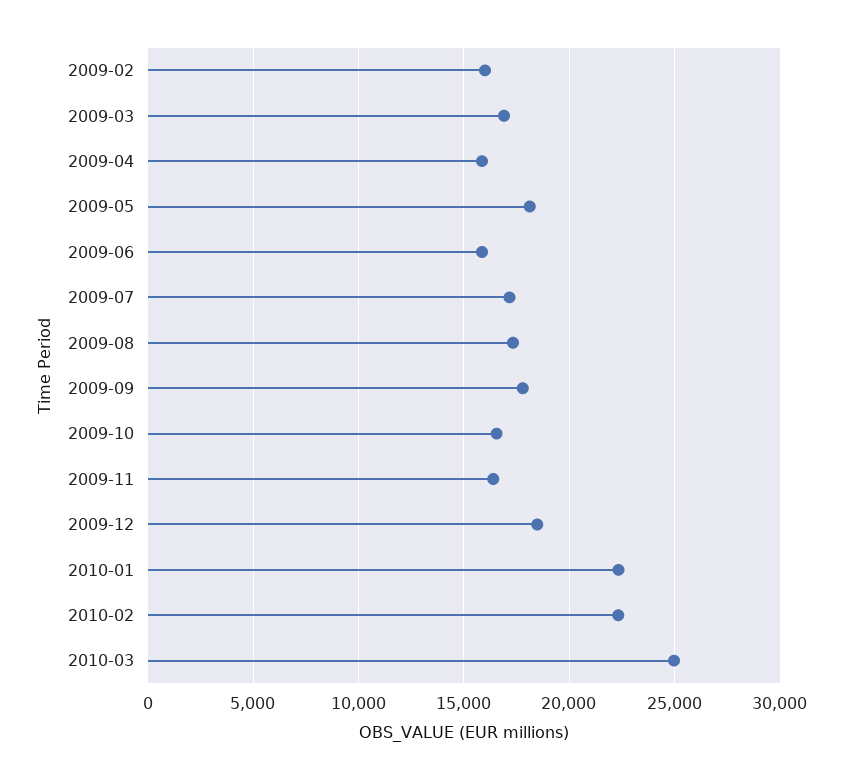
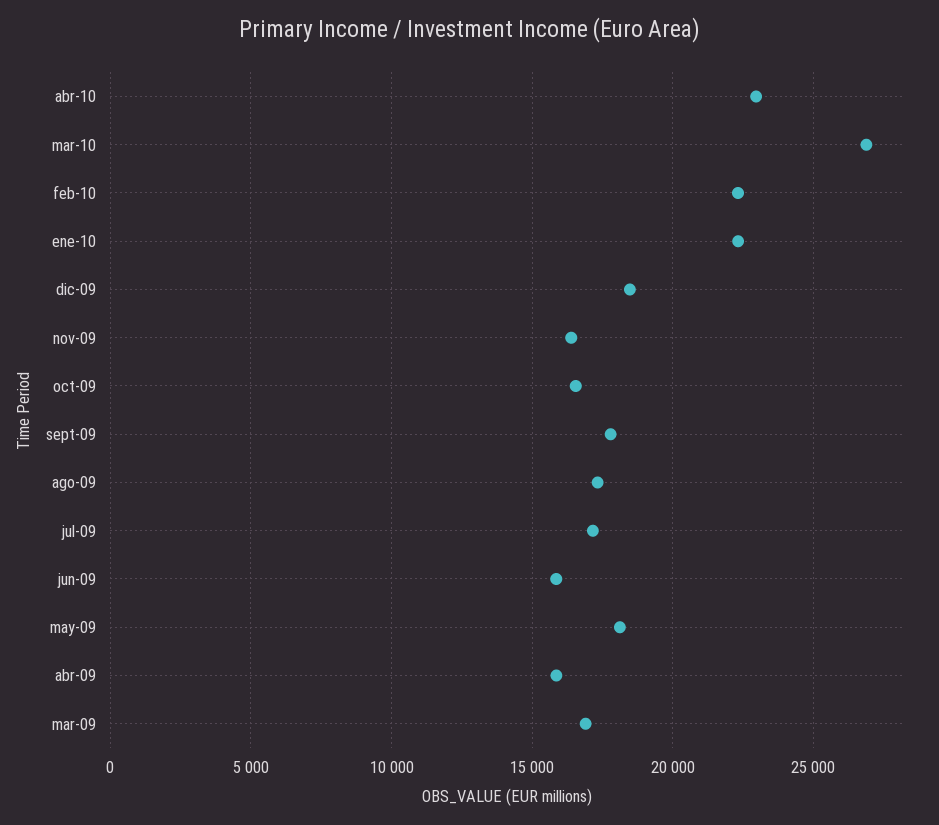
2009-02: 16000 -> none
2010-03: 25000 -> 27000
abr-10: none -> 23000

